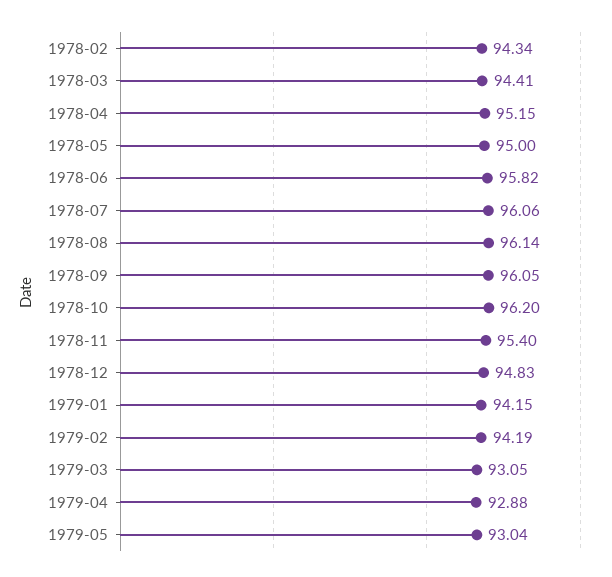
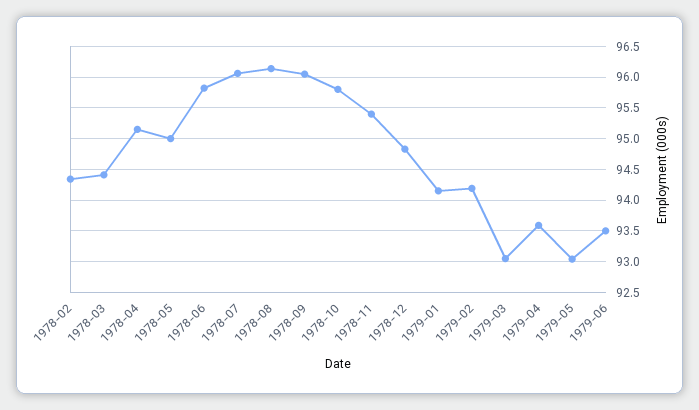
1978-10: 96.2 -> 95.8
1979-04: 92.88 -> 93.6
1979-06: none -> 93.5

